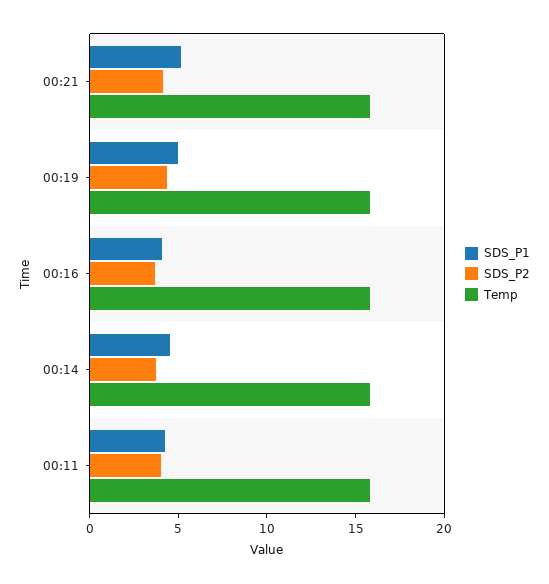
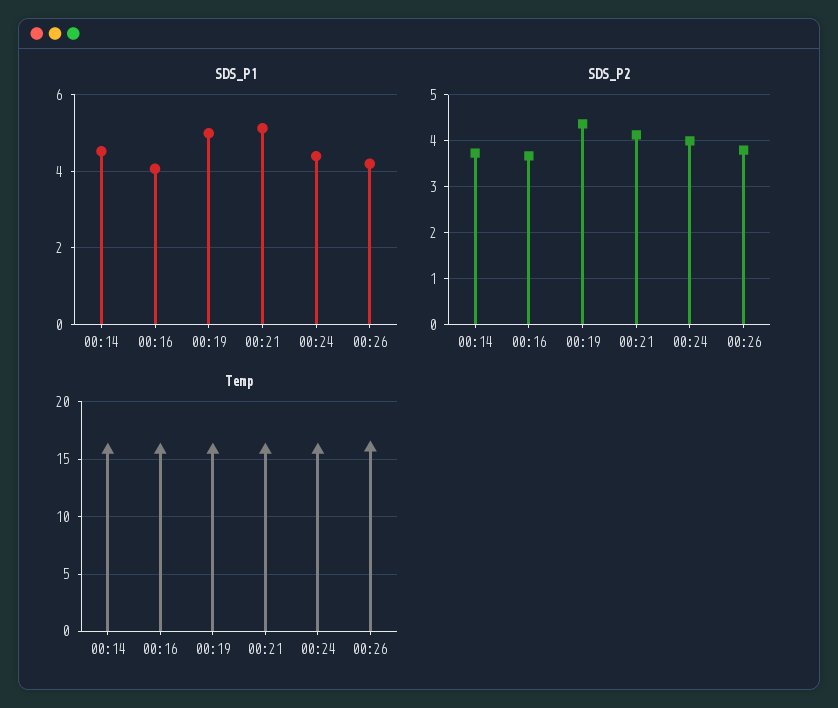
SDS_P1, 00:11: 4 -> none
SDS_P2, 00:11: 4 -> none
Temp, 00:11: 16 -> none
SDS_P1, 00:24: none -> 4.4
SDS_P1, 00:26: none -> 4.2
SDS_P2, 00:24: none -> 4
SDS_P2, 00:26: none -> 3.8
Temp, 00:24: none -> 16
Temp, 00:26: none -> 16

